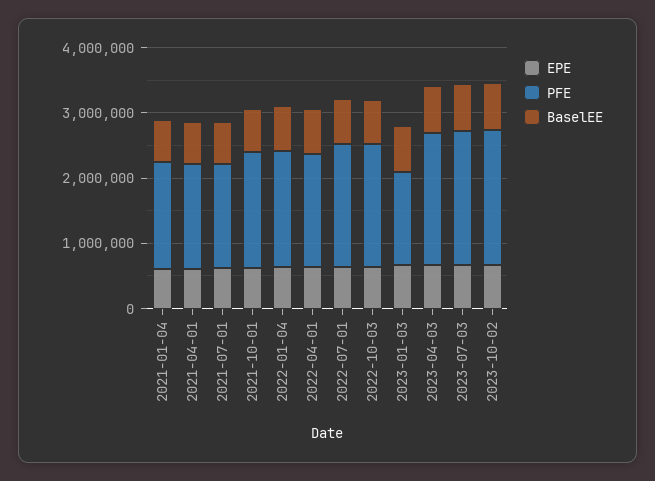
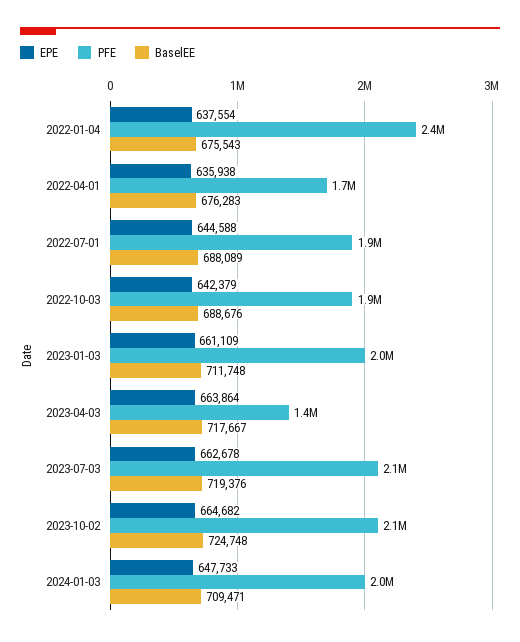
EPE, 2021-01-04: 600000 -> none
PFE, 2021-01-04: 1600000 -> none
BaselEE, 2021-01-04: 600000 -> none
EPE, 2021-04-01: 600000 -> none
PFE, 2021-04-01: 1600000 -> none
BaselEE, 2021-04-01: 600000 -> none
EPE, 2021-07-01: 600000 -> none
PFE, 2021-07-01: 1600000 -> none
BaselEE, 2021-07-01: 600000 -> none
EPE, 2021-10-01: 600000 -> none
PFE, 2021-10-01: 1800000 -> none
BaselEE, 2021-10-01: 600000 -> none
PFE, 2022-01-04: 1800000 -> 2400000
PFE, 2023-01-03: 1400000 -> 2000000
PFE, 2023-04-03: 2000000 -> 1400000
EPE, 2024-01-03: none -> 647733
PFE, 2024-01-03: none -> 2000000
BaselEE, 2024-01-03: none -> 709471

